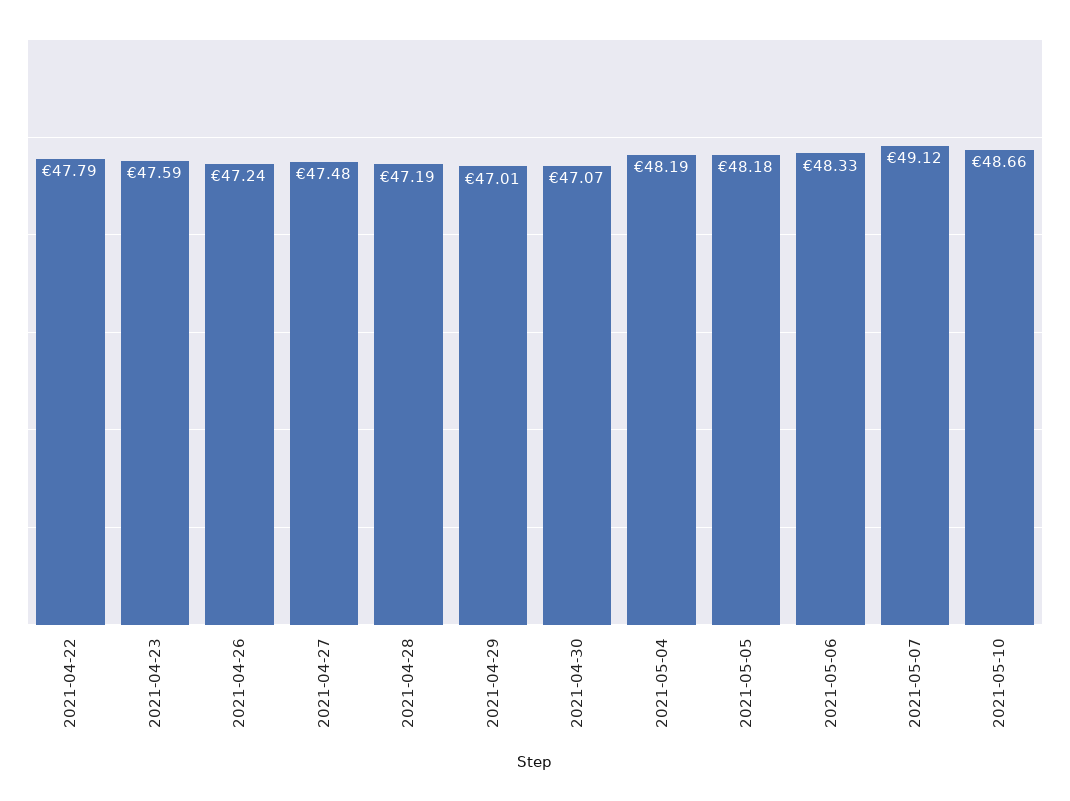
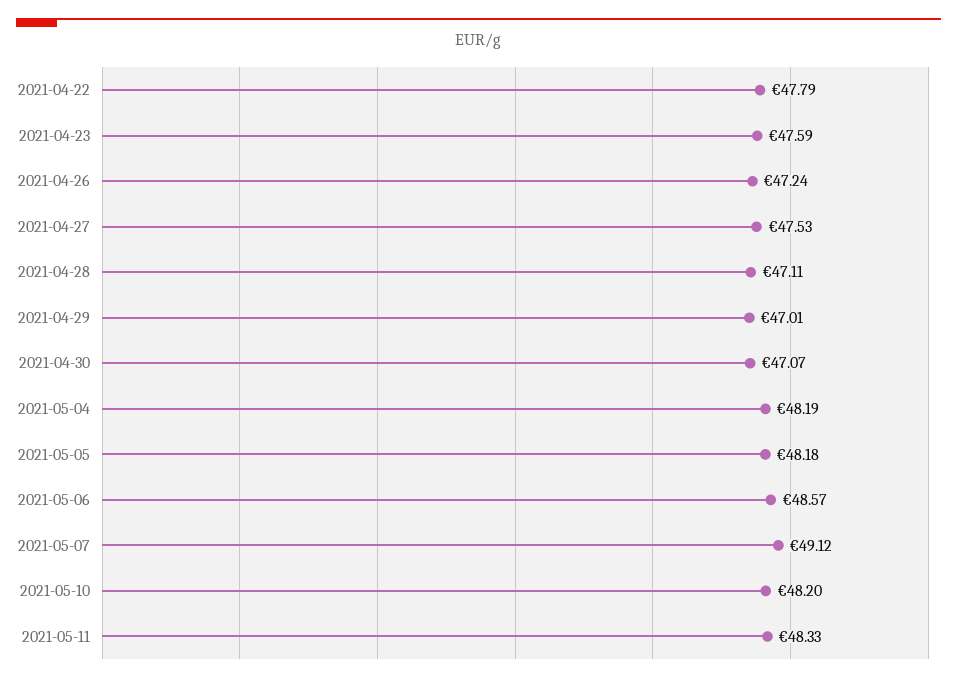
2021-04-27: 47.48 -> 47.53
2021-04-28: 47.19 -> 47.11
2021-05-06: 48.33 -> 48.57
2021-05-10: 48.66 -> 48.2
2021-05-11: none -> 48.33

